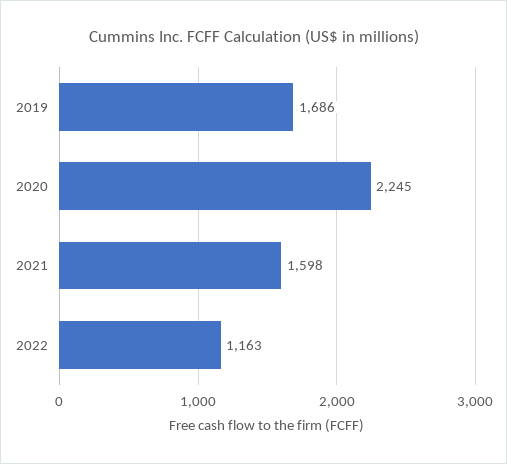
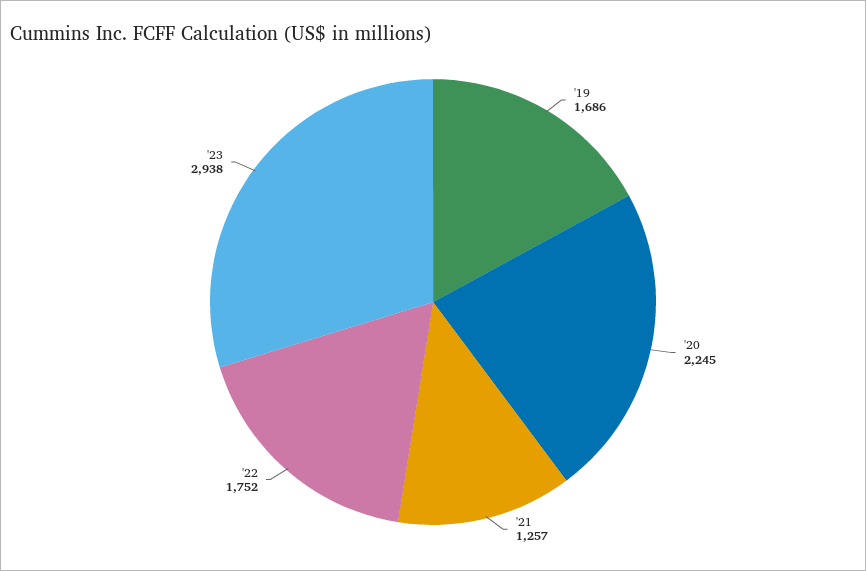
2021: 1598 -> 1257
2022: 1163 -> 1752
'23: none -> 2938

